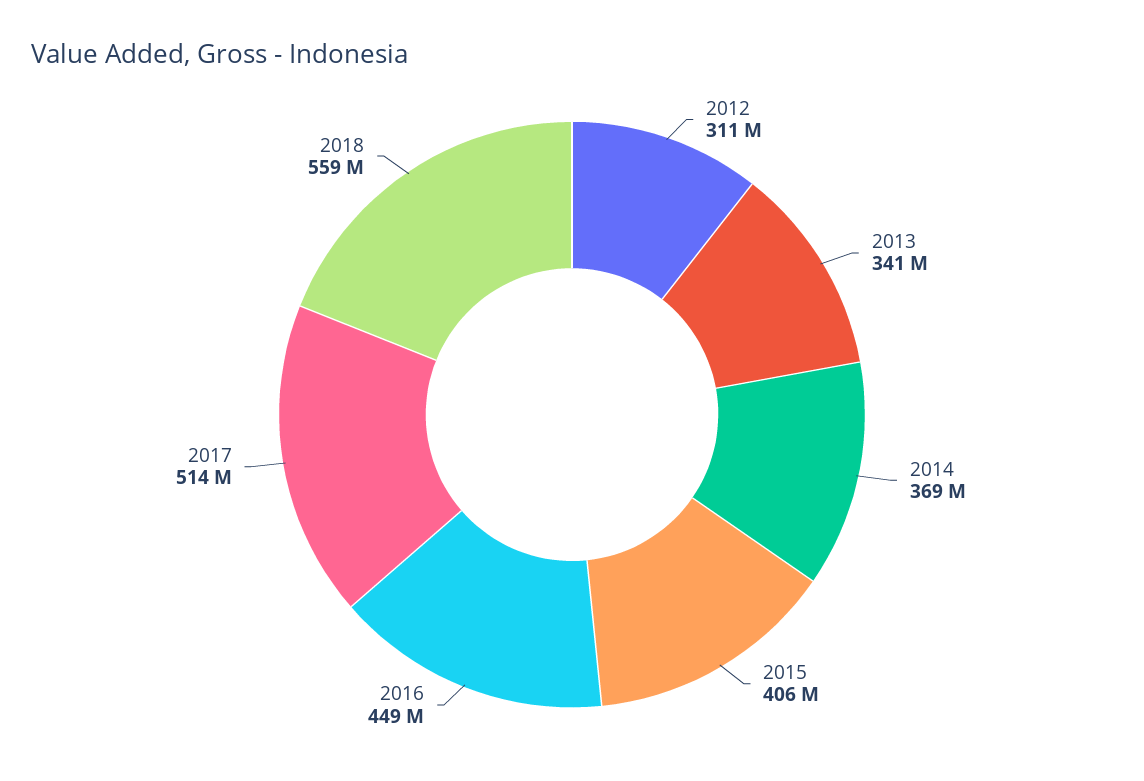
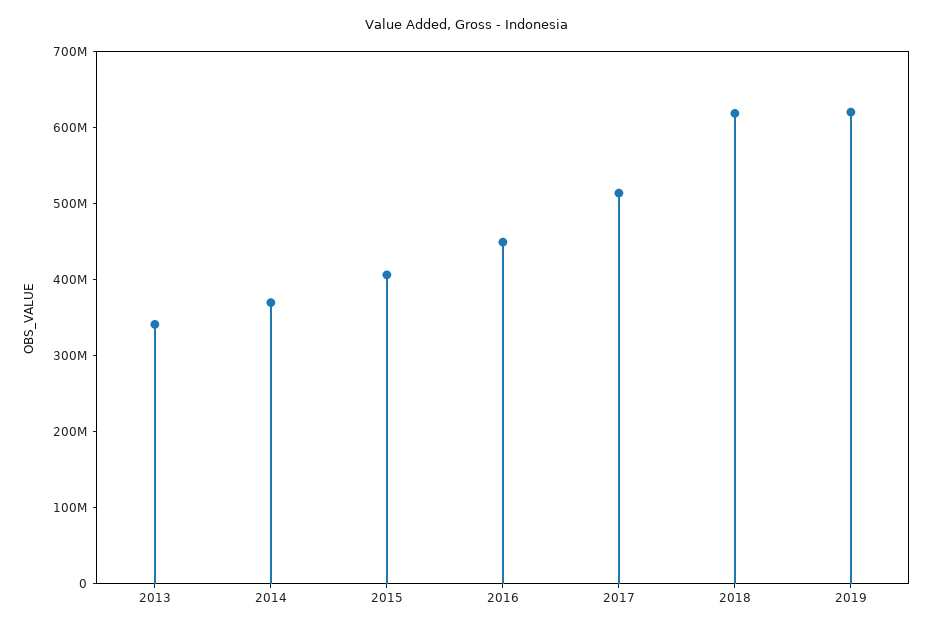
2012: 311000000 -> none
2018: 559000000 -> 620000000
2019: none -> 620000000

